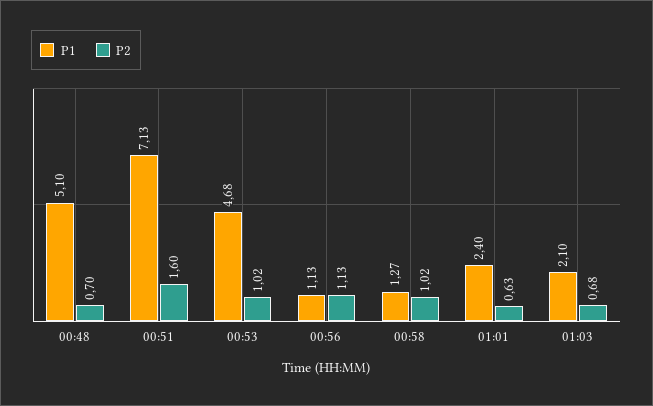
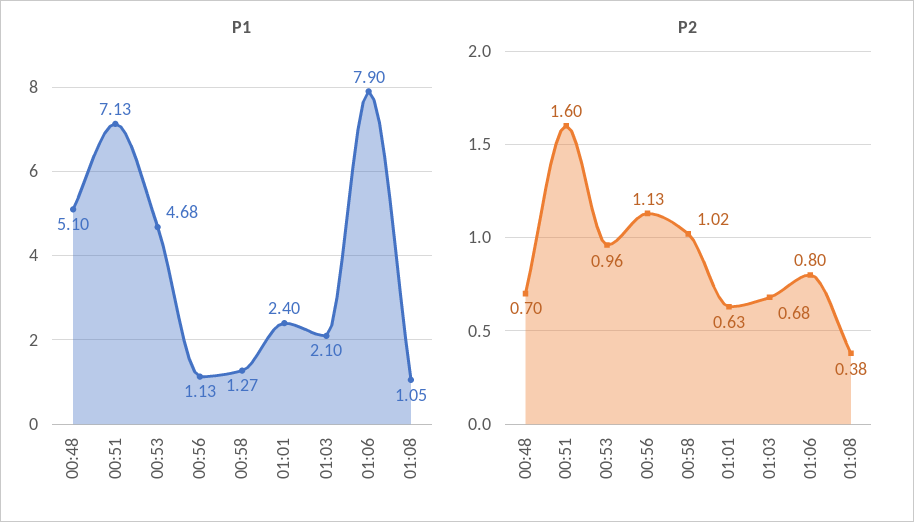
P2, 00:53: 1.02 -> 0.96
P1, 01:06: none -> 7.9
P1, 01:08: none -> 1.05
P2, 01:06: none -> 0.8
P2, 01:08: none -> 0.38

